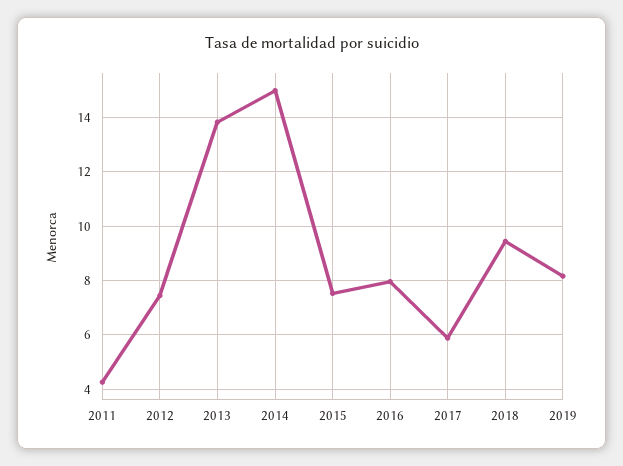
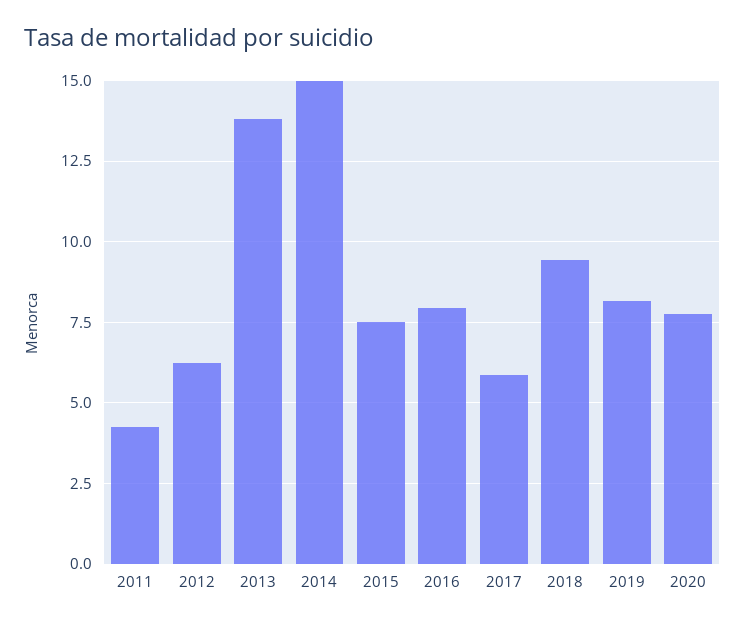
2012: 7.5 -> 6.25
2020: none -> 7.75

